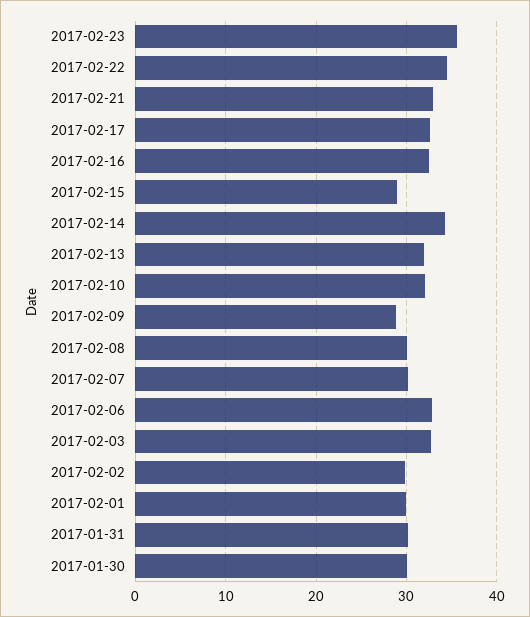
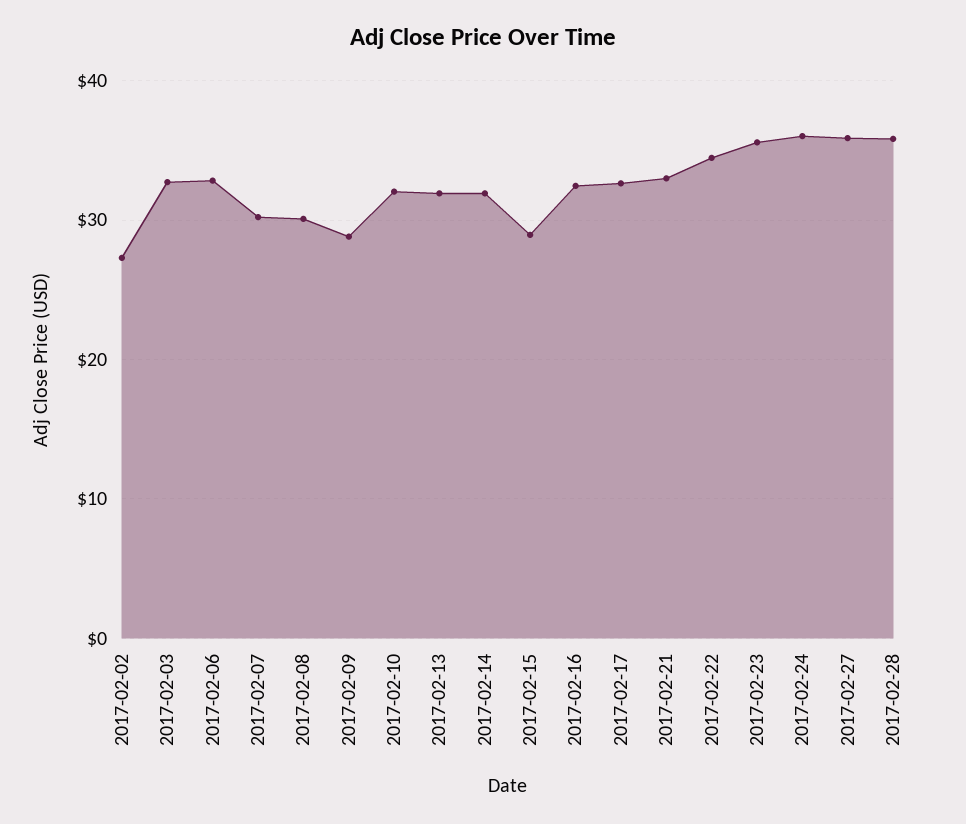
2017-02-14: 34 -> 32
2017-02-02: 30 -> 27
2017-02-01: 30 -> none
2017-01-31: 30 -> none
2017-01-30: 30 -> none
2017-02-24: none -> 36
2017-02-27: none -> 36
2017-02-28: none -> 36

